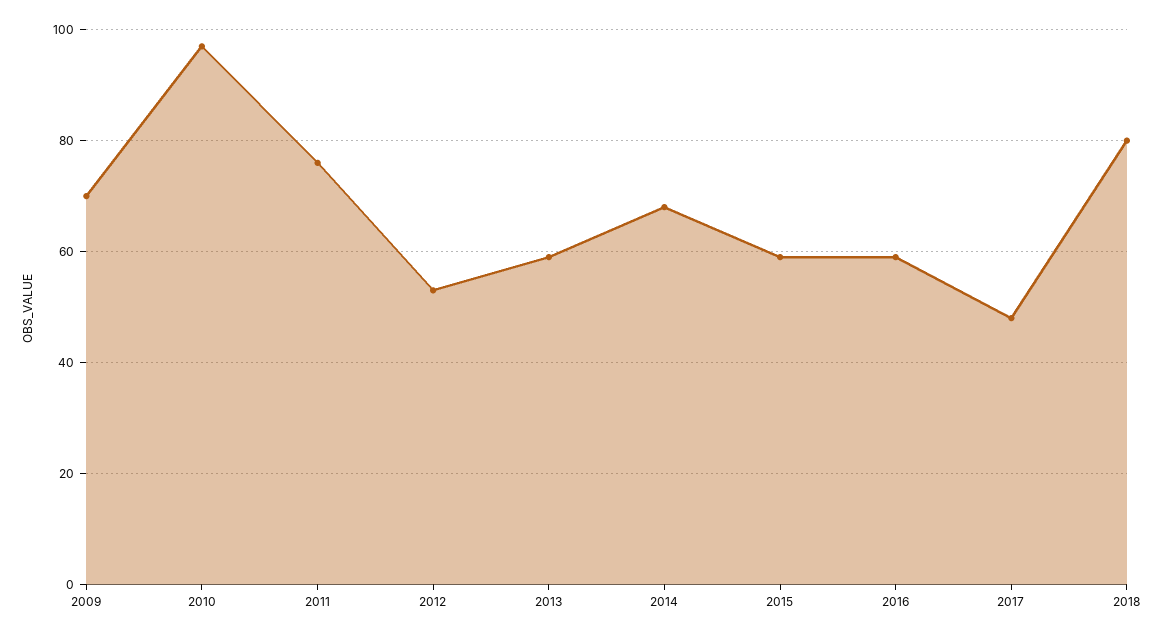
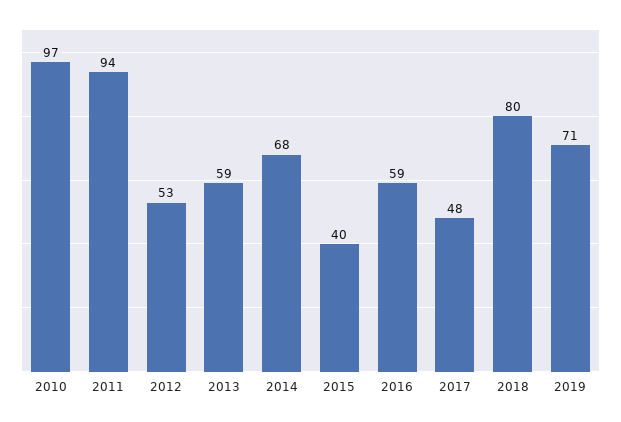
2009: 70 -> none
2011: 75 -> 94
2015: 60 -> 40
2019: none -> 71

